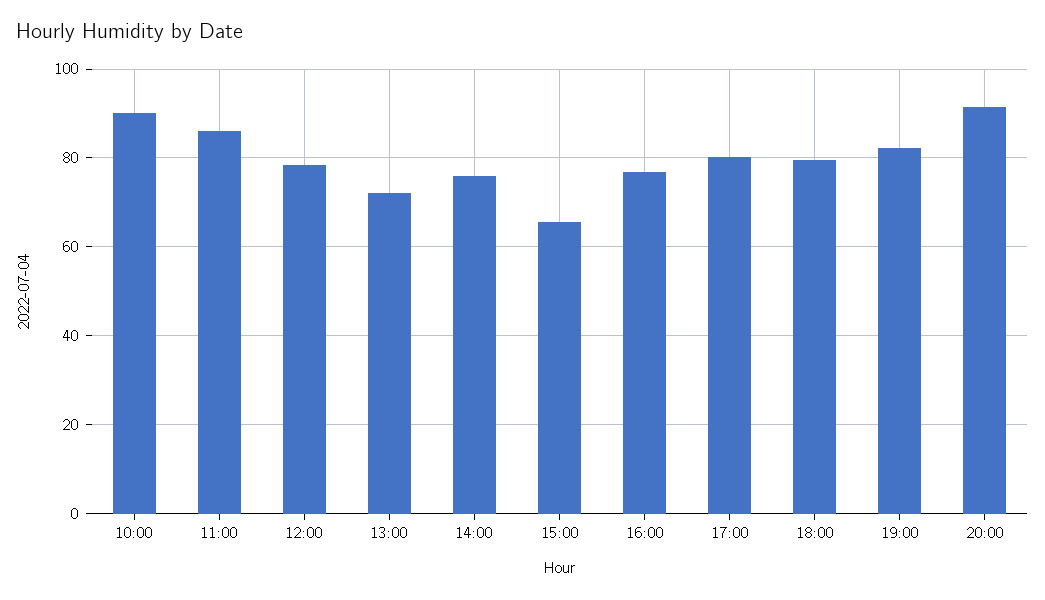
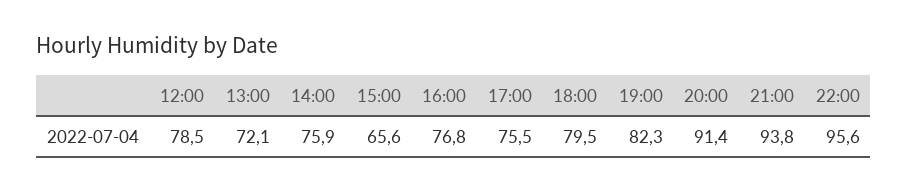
10:00: 90 -> none
11:00: 86 -> none
17:00: 80 -> 75.5
21:00: none -> 93.8
22:00: none -> 95.6

